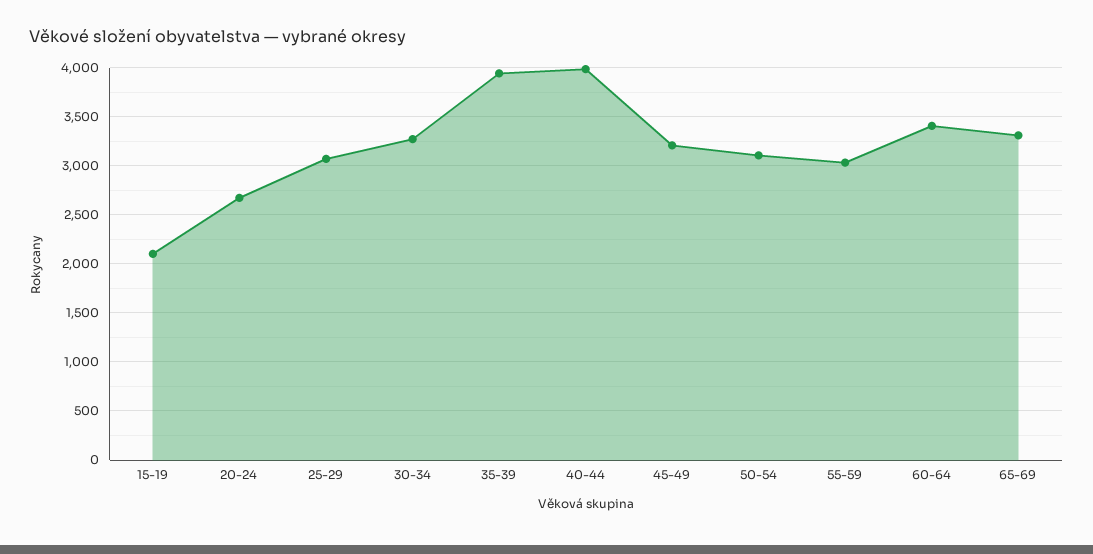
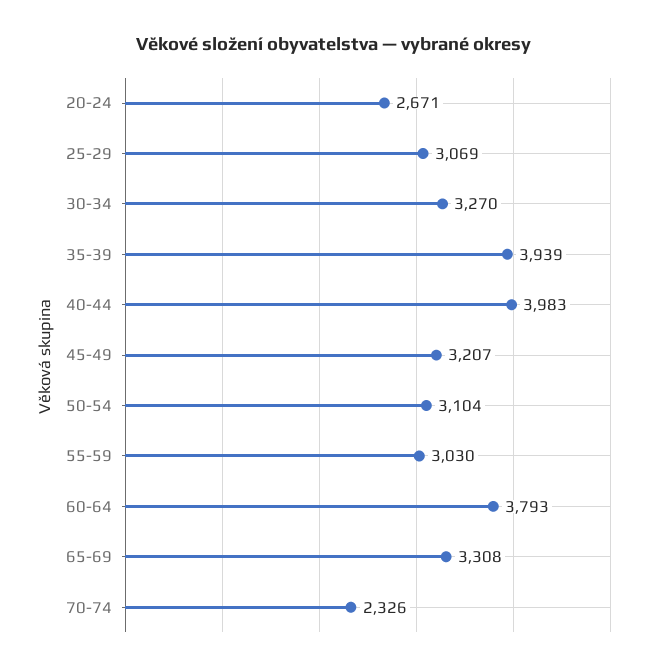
15-19: 2100 -> none
60-64: 3400 -> 3793
70-74: none -> 2326

